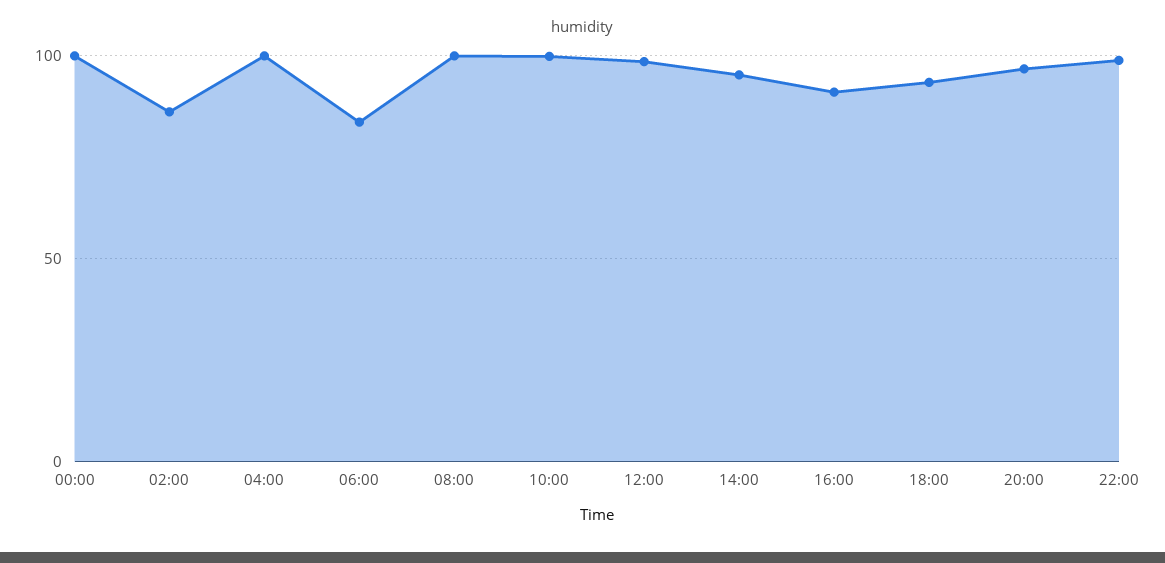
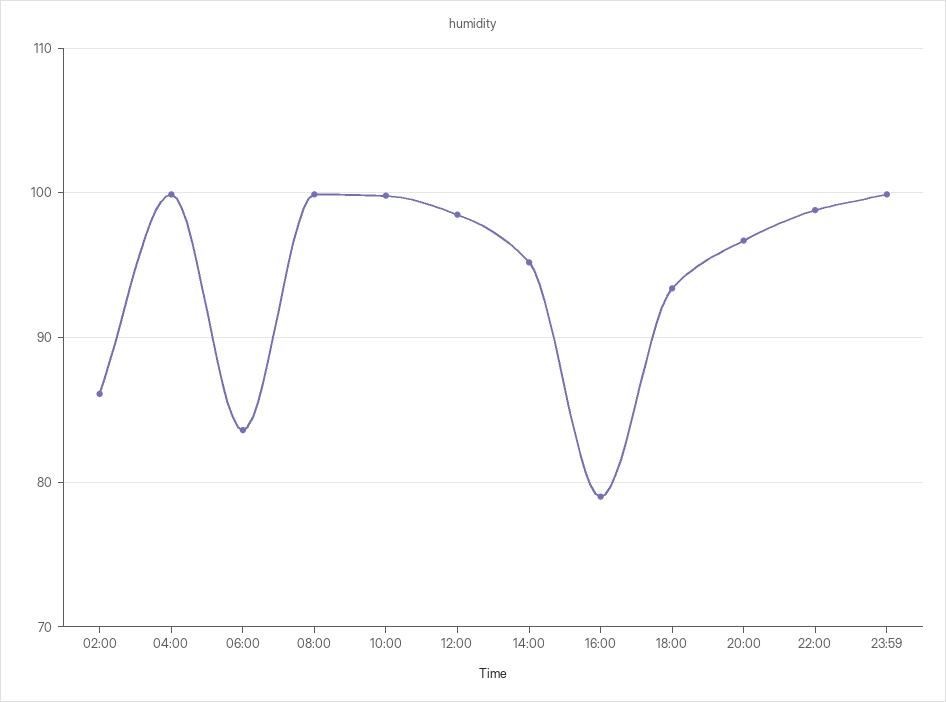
00:00: 100 -> none
16:00: 90 -> 79
23:59: none -> 100

